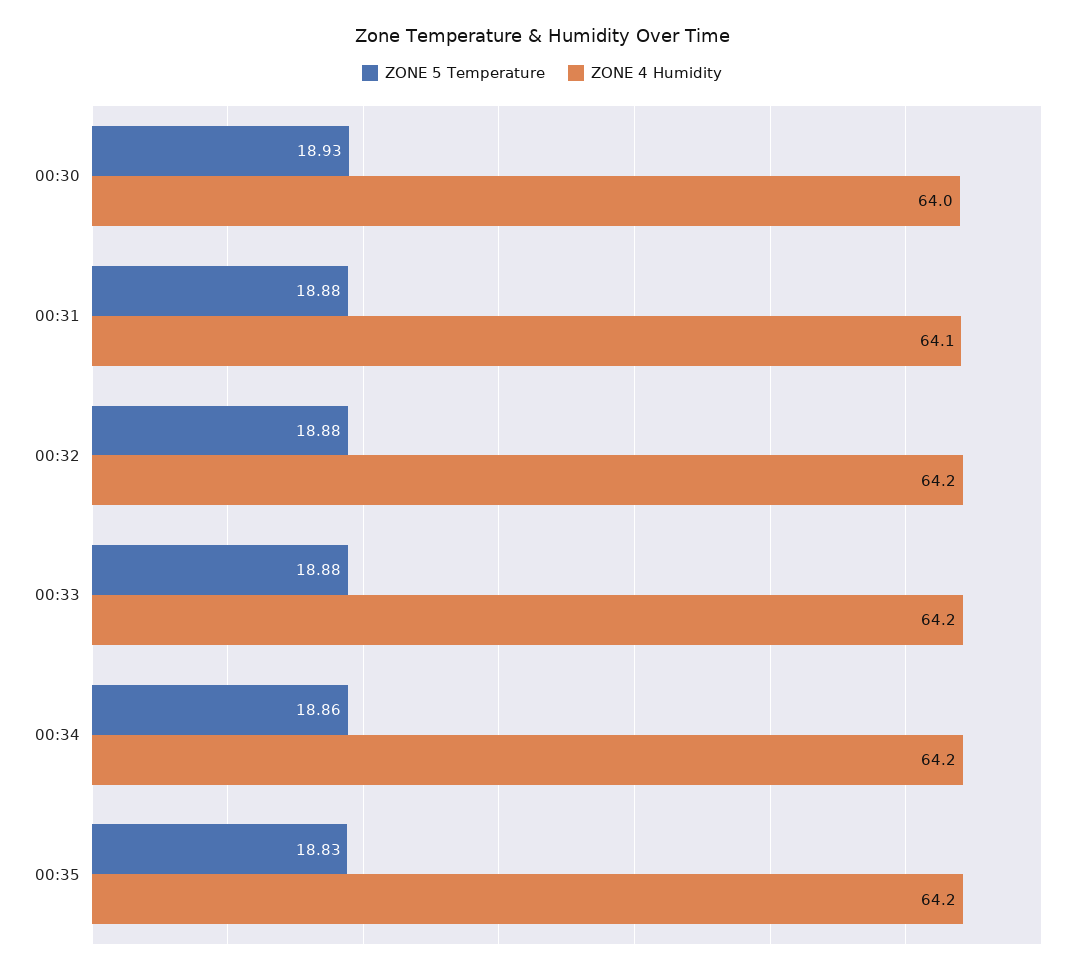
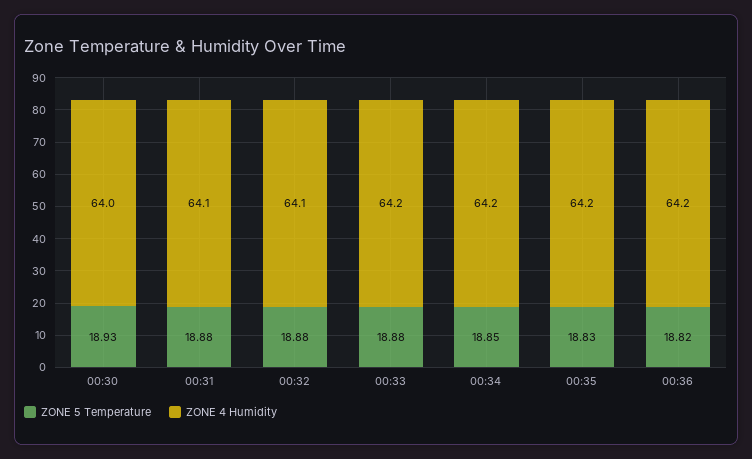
ZONE 4 Humidity, 00:32: 64.2 -> 64.1
ZONE 5 Temperature, 00:34: 18.86 -> 18.85
ZONE 5 Temperature, 00:36: none -> 18.82
ZONE 4 Humidity, 00:36: none -> 64.2

